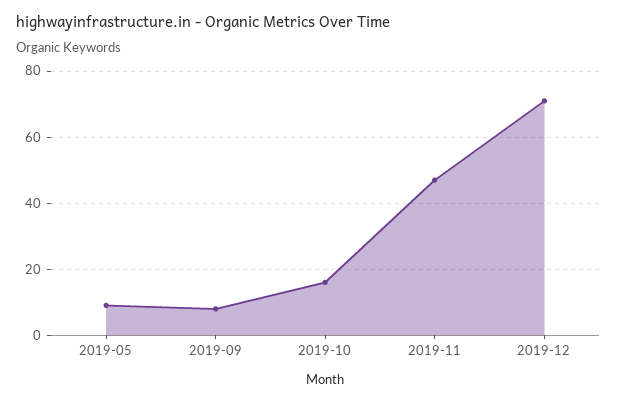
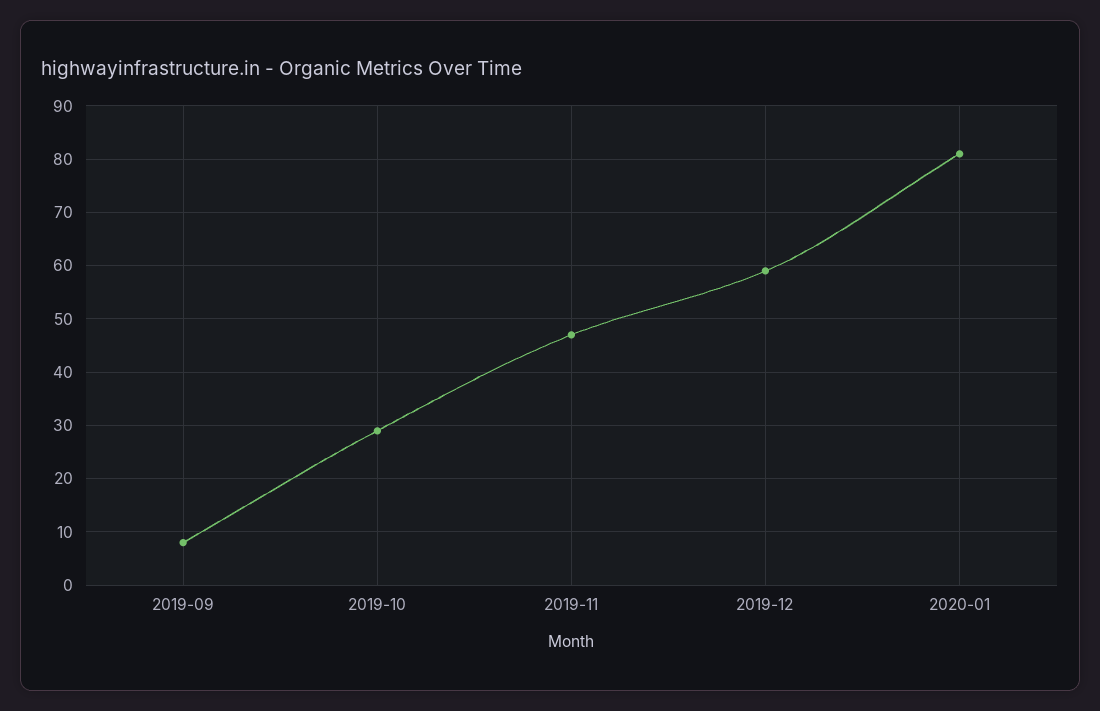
2019-05: 10 -> none
2019-10: 15 -> 30
2019-12: 70 -> 60
2020-01: none -> 80

